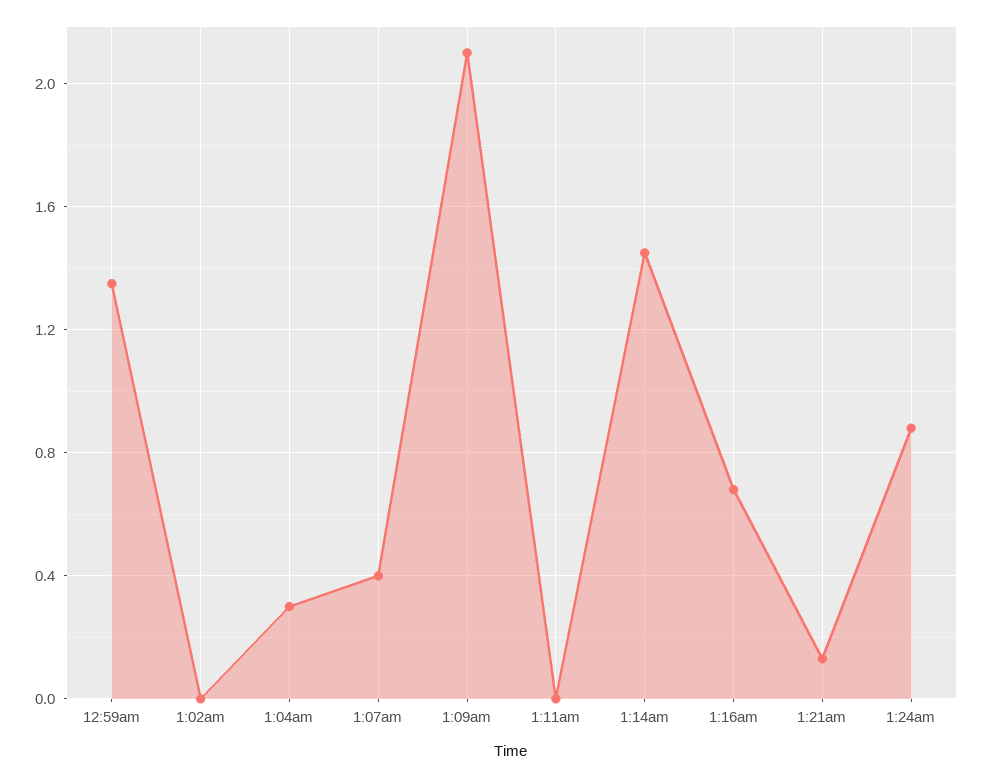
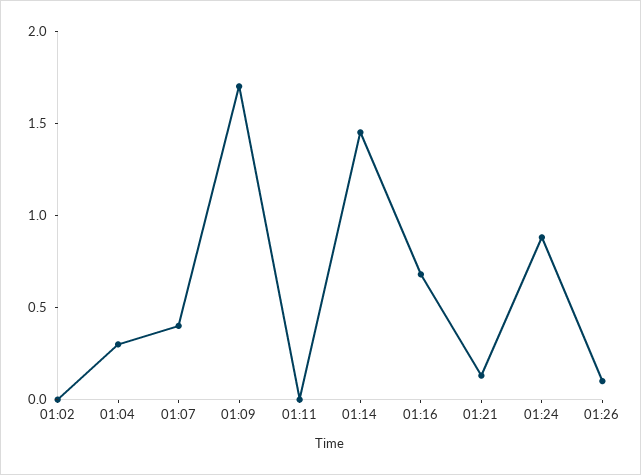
12:59am: 1.35 -> none
1:09am: 2.1 -> 1.7
01:26: none -> 0.1

